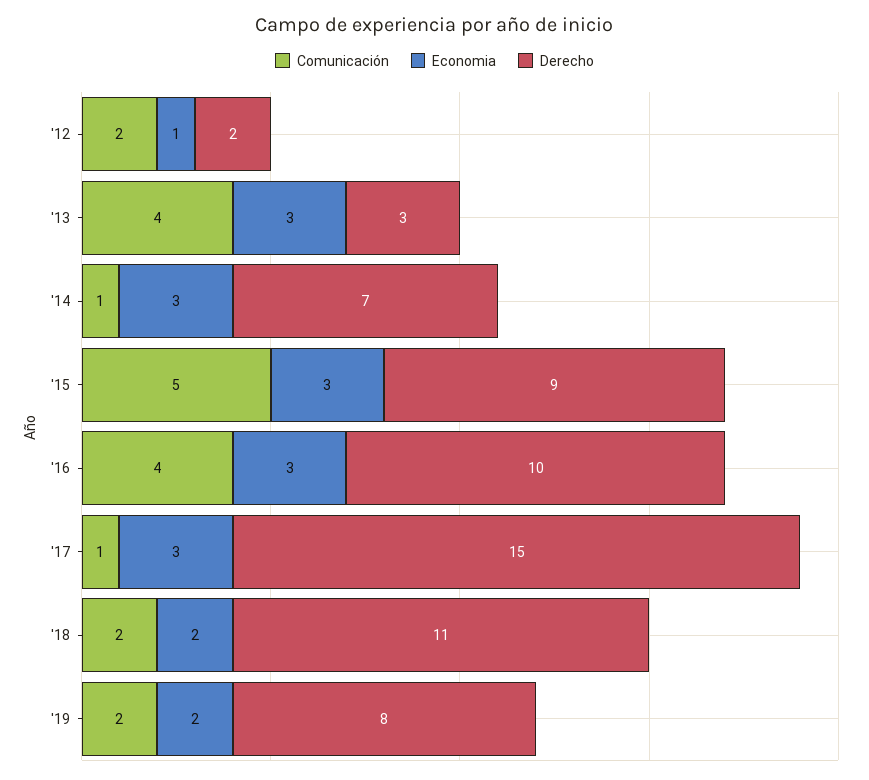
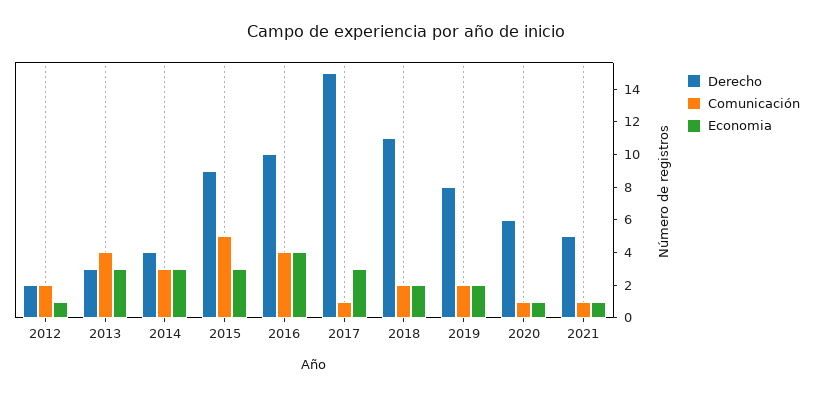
Comunicación, '14: 1 -> 3
Derecho, '14: 7 -> 4
Economia, '16: 3 -> 4
Derecho, 2020: none -> 6
Comunicación, 2020: none -> 1
Economia, 2020: none -> 1
Derecho, 2021: none -> 5
Comunicación, 2021: none -> 1
Economia, 2021: none -> 1

